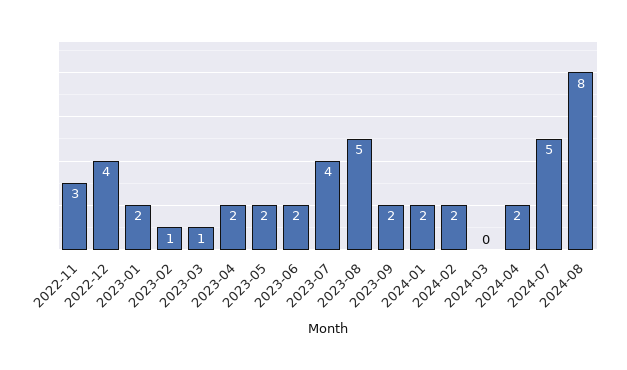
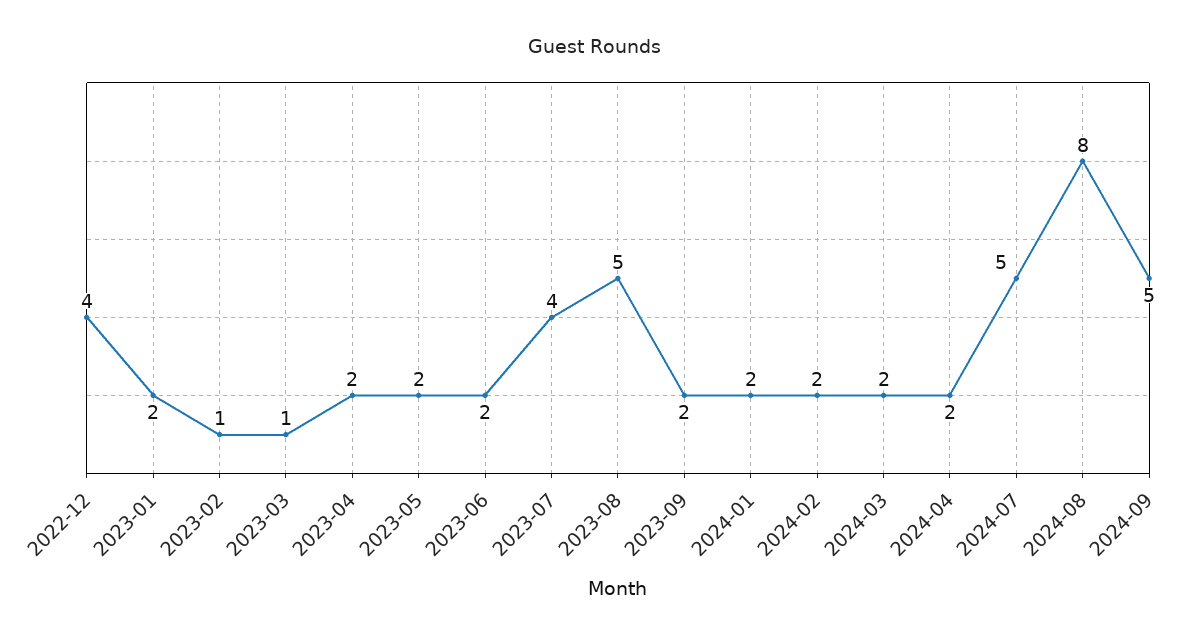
2022-11: 3 -> none
2024-03: 0 -> 2
2024-09: none -> 5

